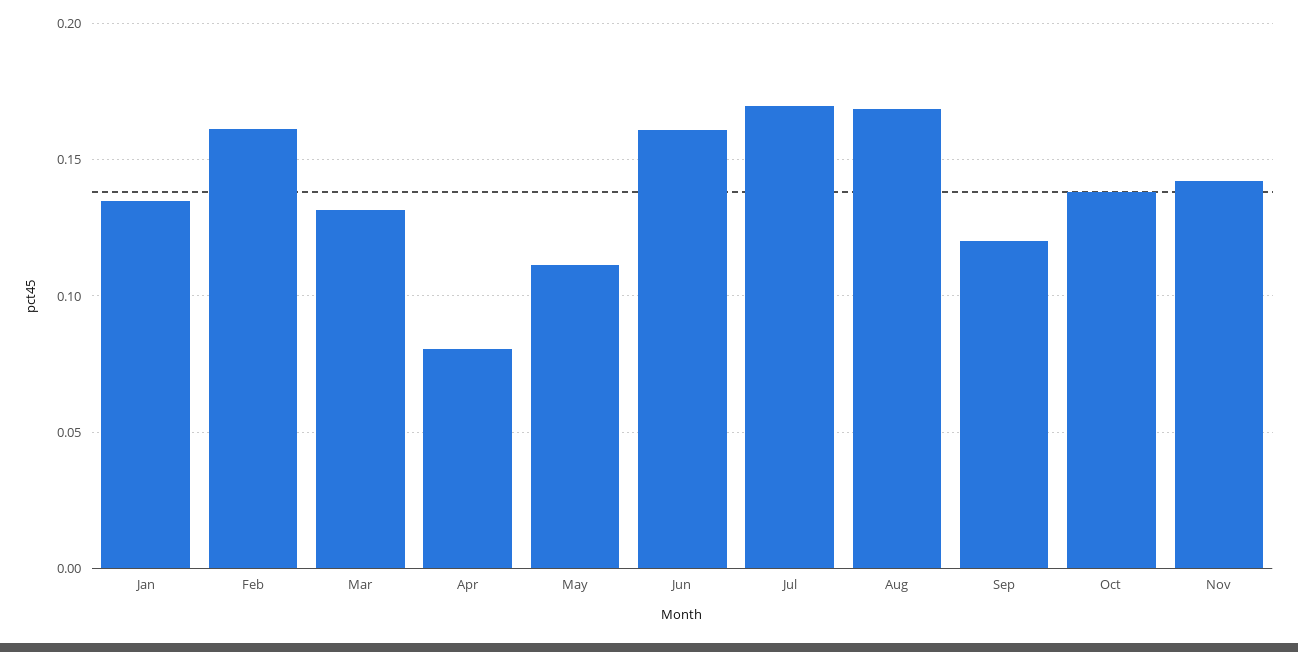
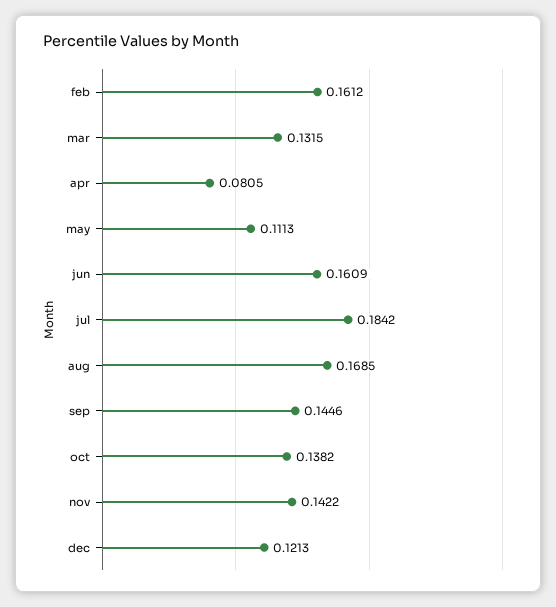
Jan: 0.135 -> none
Jul: 0.17 -> 0.1842
Sep: 0.12 -> 0.1446
dec: none -> 0.1213

